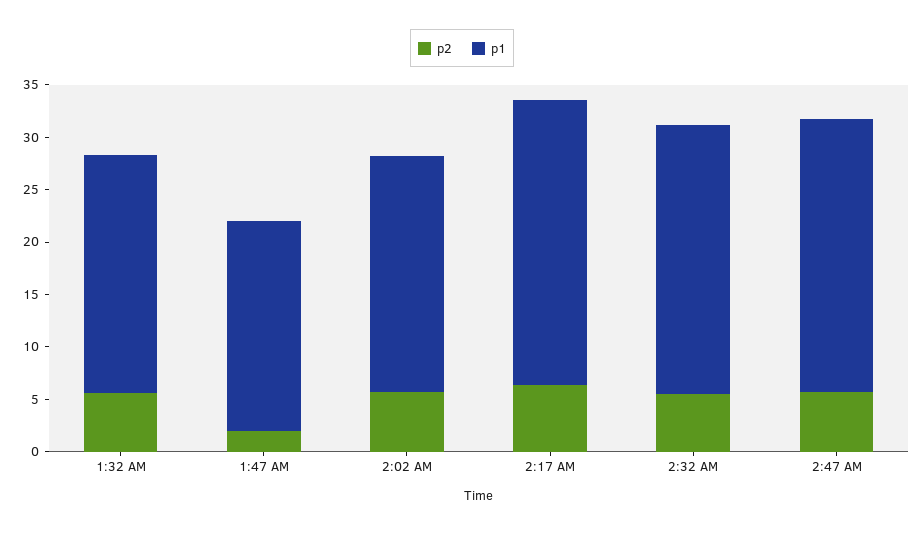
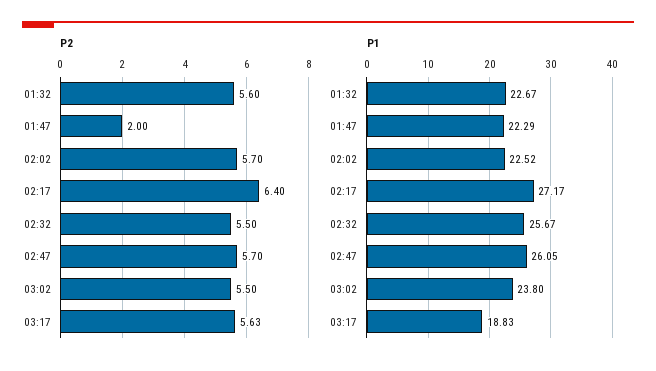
p1, 1:47 AM: 20 -> 22.29
p2, 03:02: none -> 5.5
p2, 03:17: none -> 5.63
p1, 03:02: none -> 23.8
p1, 03:17: none -> 18.83

